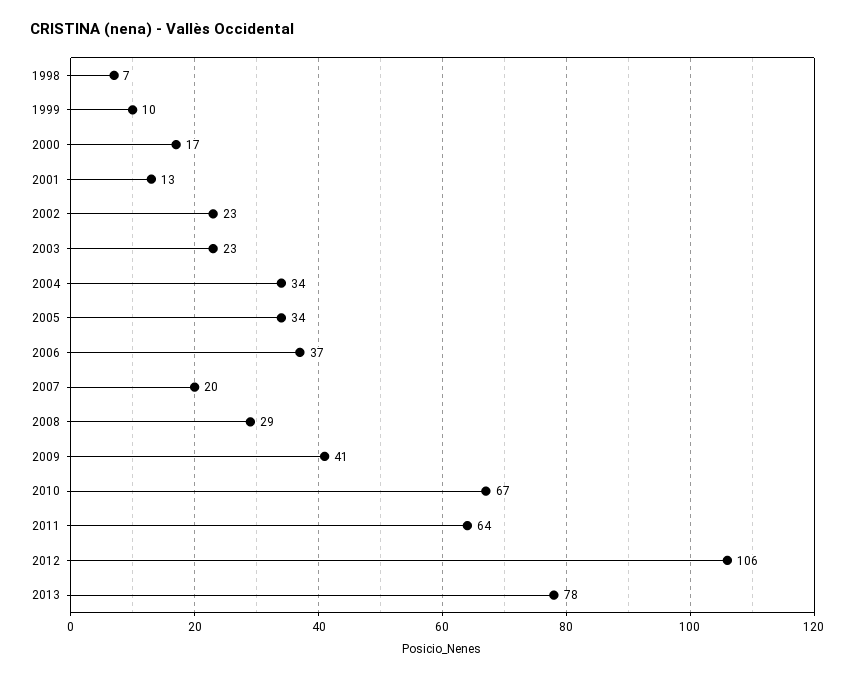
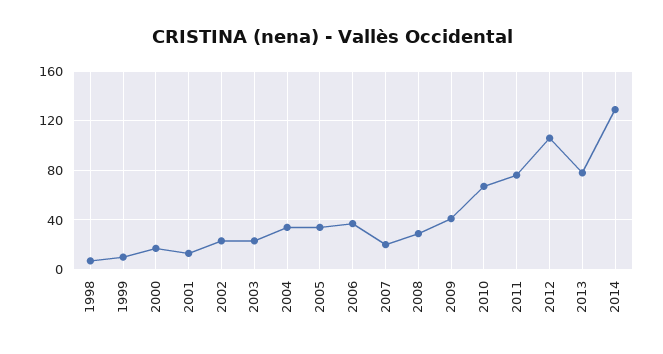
2011: 64 -> 75
2014: none -> 130

